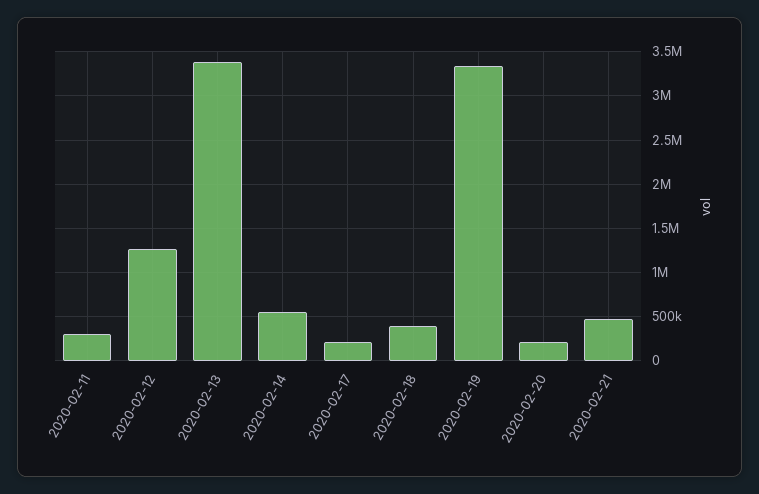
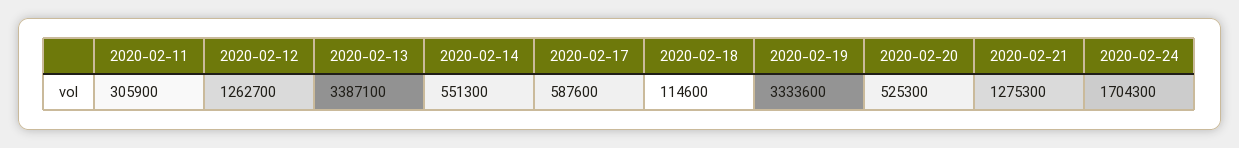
2020-02-17: 200000 -> 587600
2020-02-18: 400000 -> 114600
2020-02-20: 200000 -> 525300
2020-02-21: 500000 -> 1275300
2020-02-24: none -> 1704300

